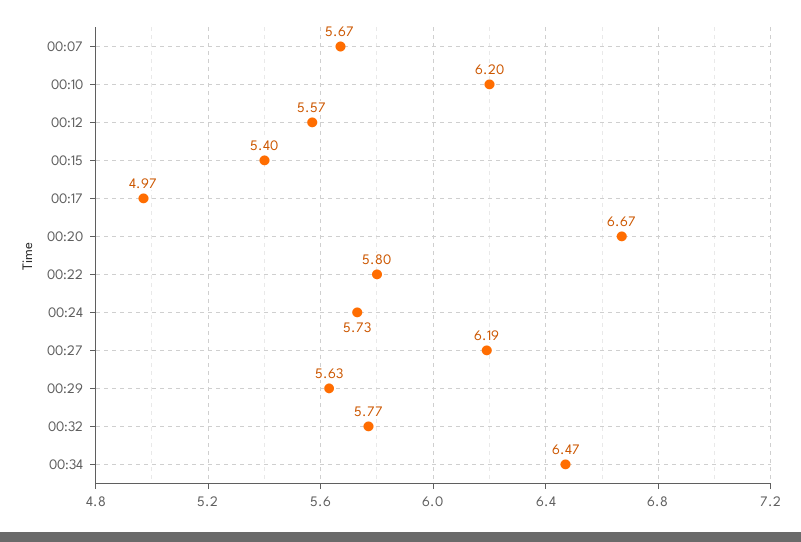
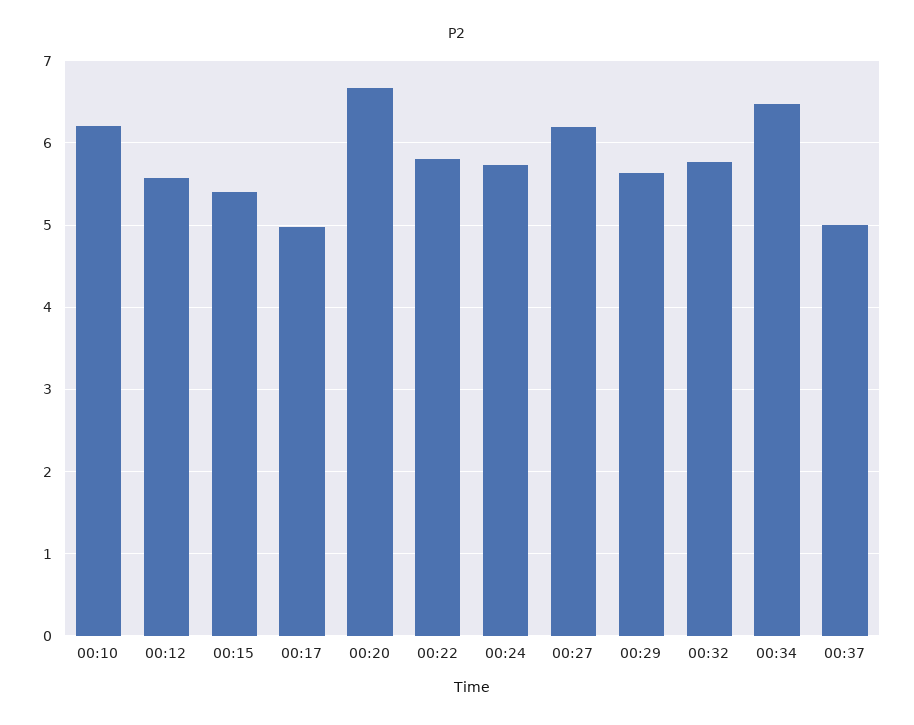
00:07: 5.67 -> none
00:37: none -> 5

